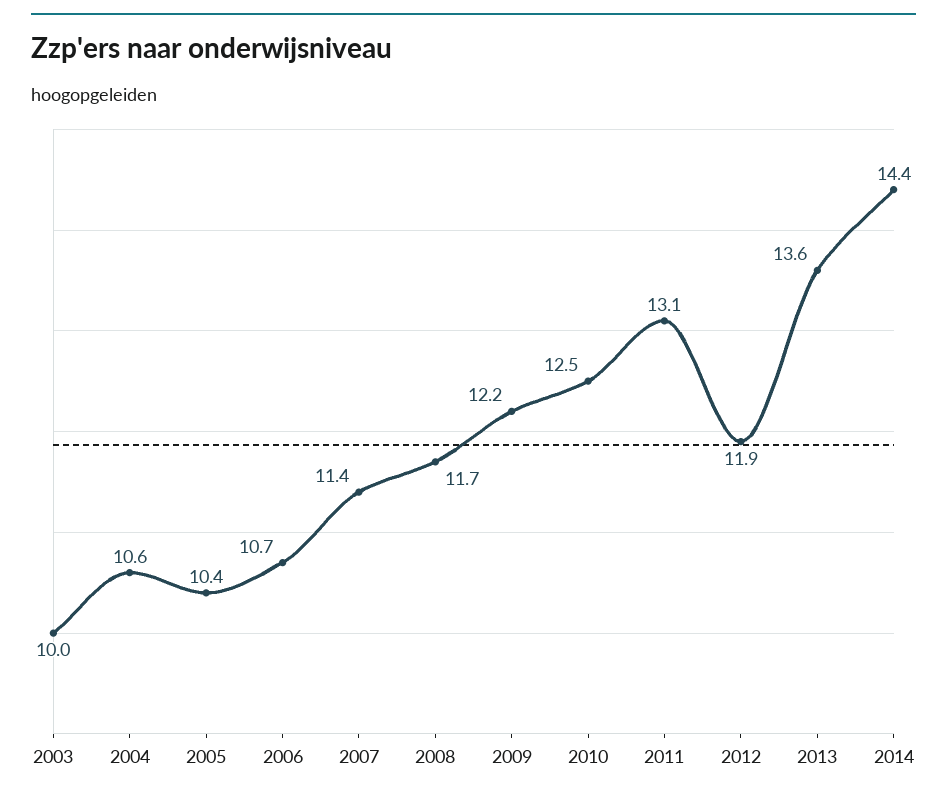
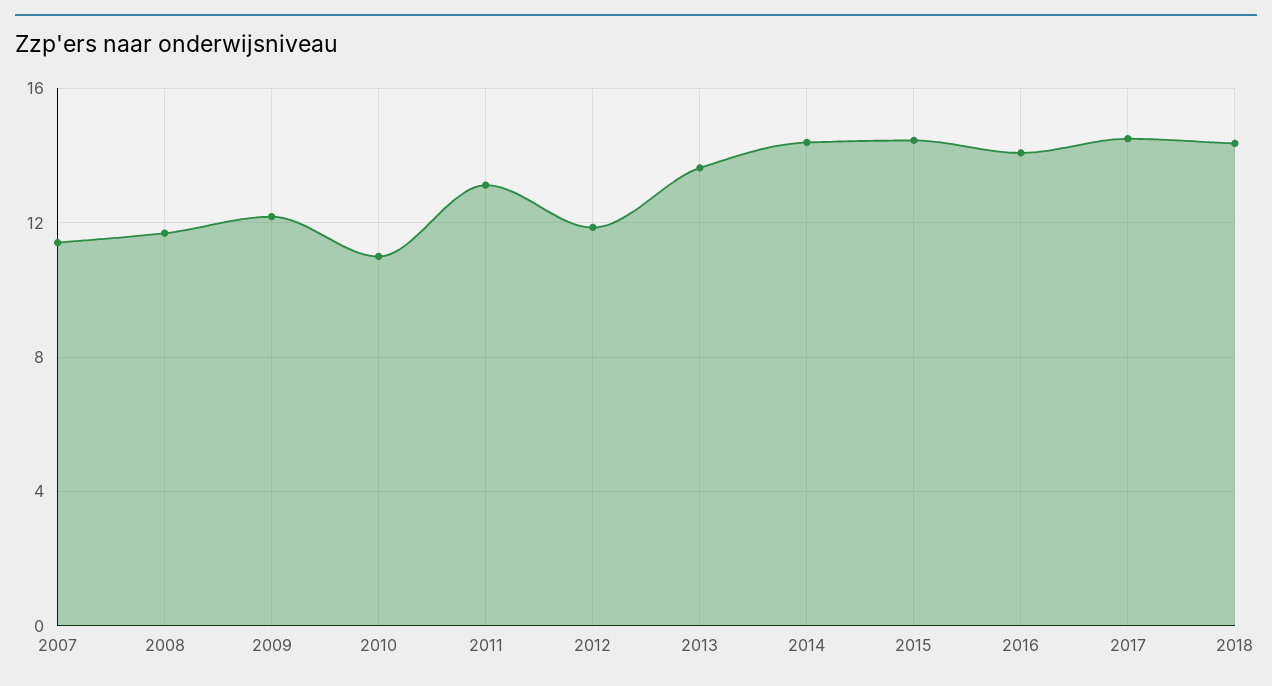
2003: 10 -> none
2004: 10.6 -> none
2005: 10.4 -> none
2006: 10.7 -> none
2010: 12.5 -> 11
2015: none -> 14.5
2016: none -> 14
2017: none -> 14.5
2018: none -> 14.5

